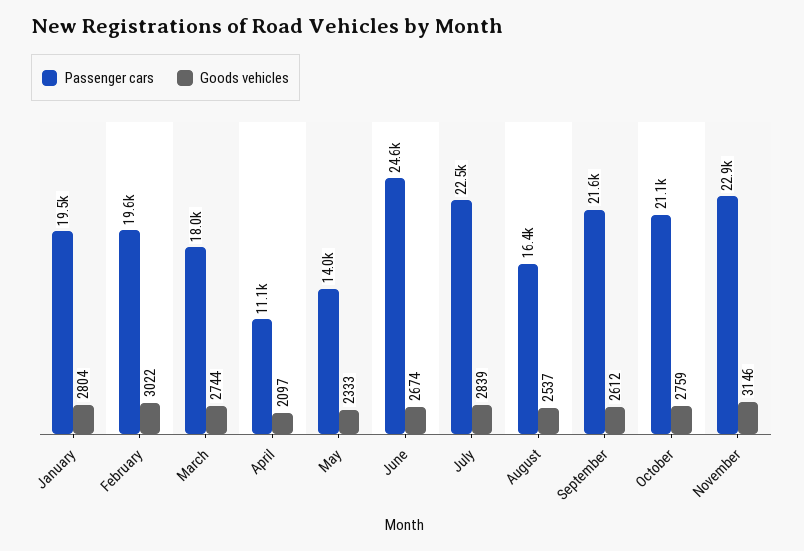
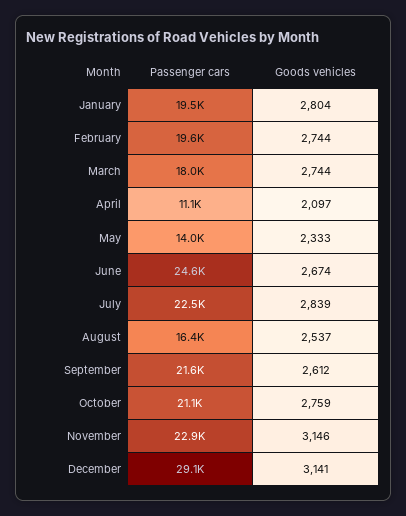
Goods vehicles, February: 3022 -> 2744
Passenger cars, December: none -> 29100
Goods vehicles, December: none -> 3141

